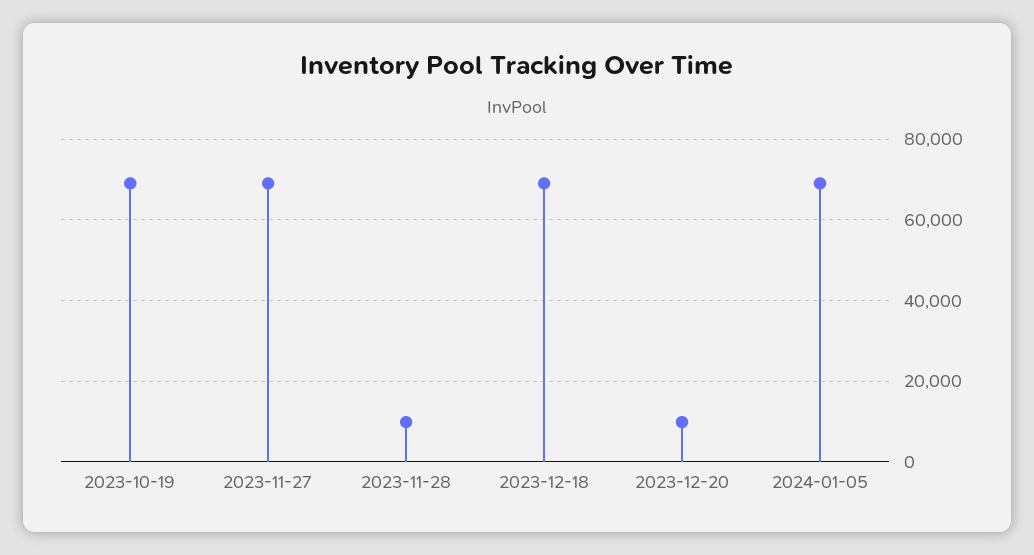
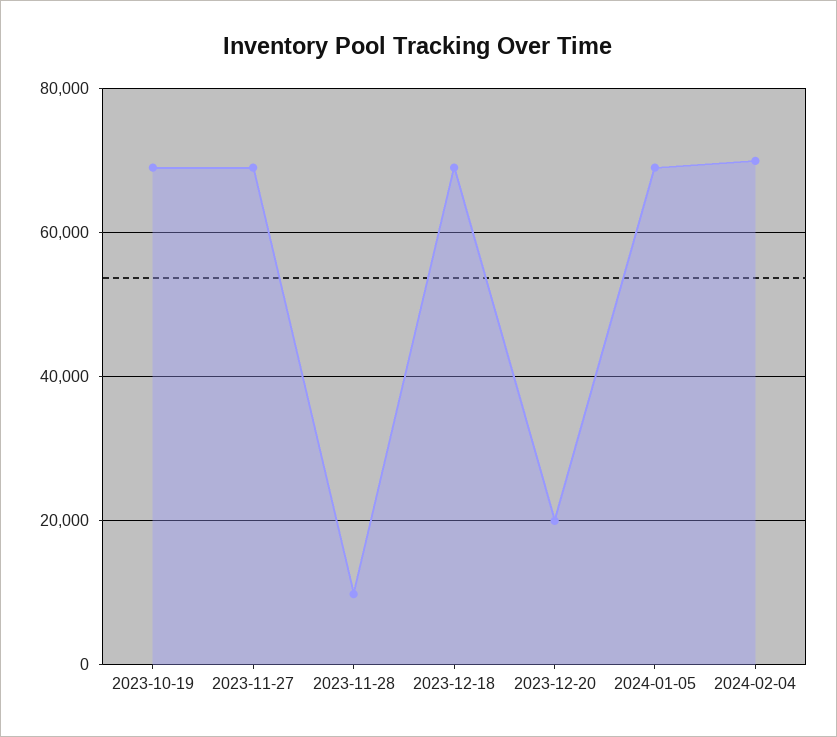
2023-12-20: 10000 -> 20000
2024-02-04: none -> 70000

